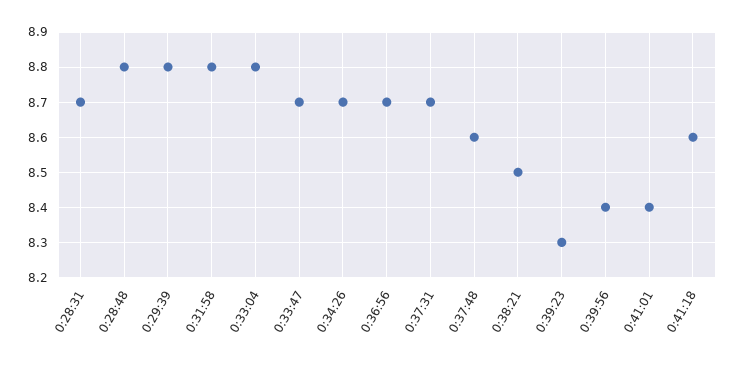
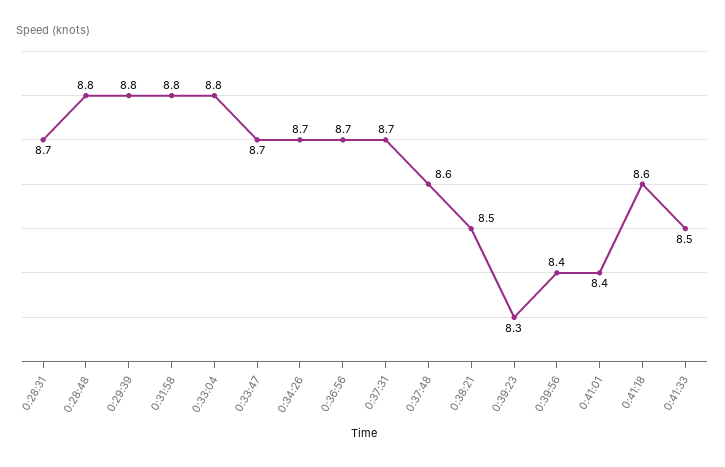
0:41:33: none -> 8.5

